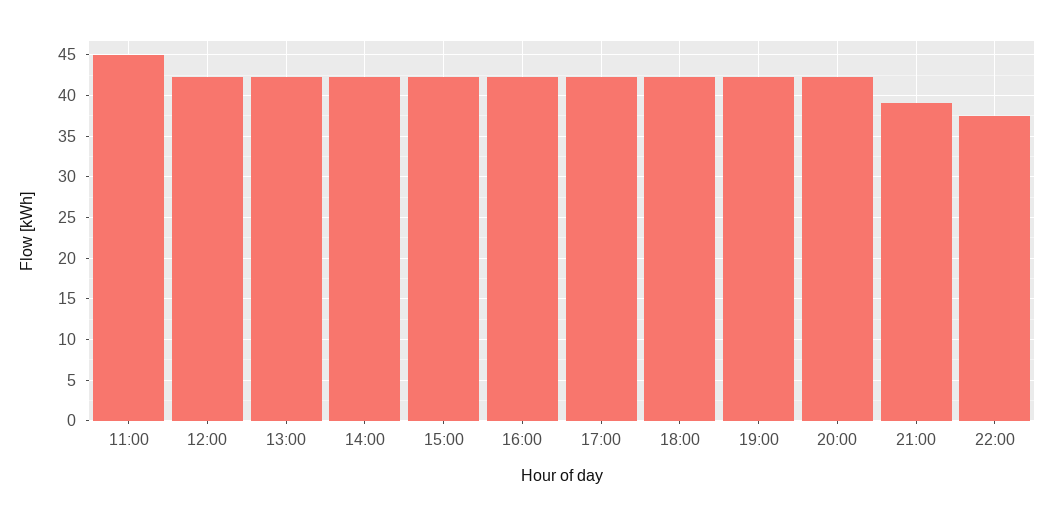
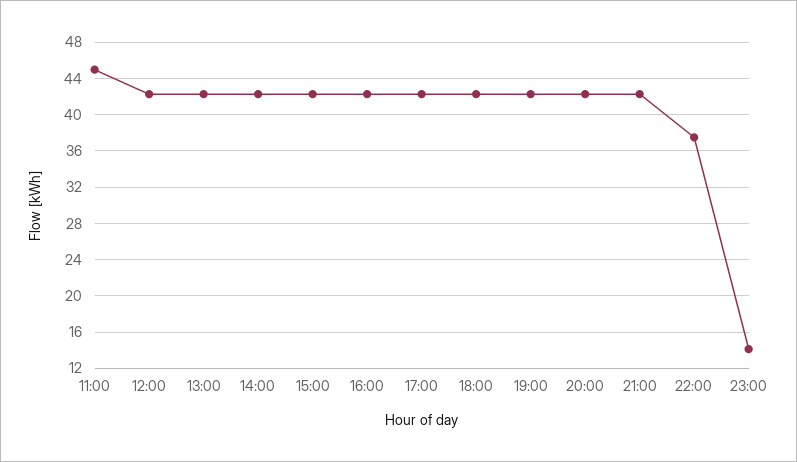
21:00: 39 -> 42
23:00: none -> 14

